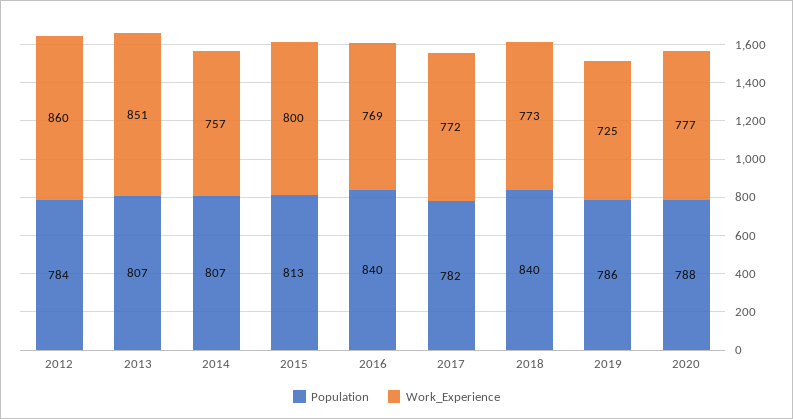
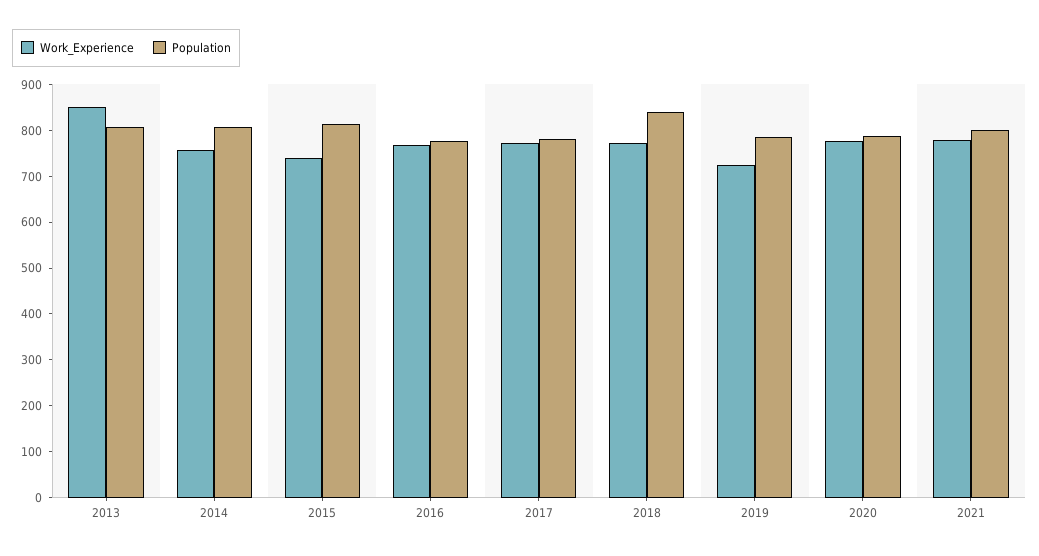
Population, 2012: 784 -> none
Work_Experience, 2012: 860 -> none
Work_Experience, 2015: 800 -> 740
Population, 2016: 840 -> 780
Work_Experience, 2021: none -> 780
Population, 2021: none -> 800

